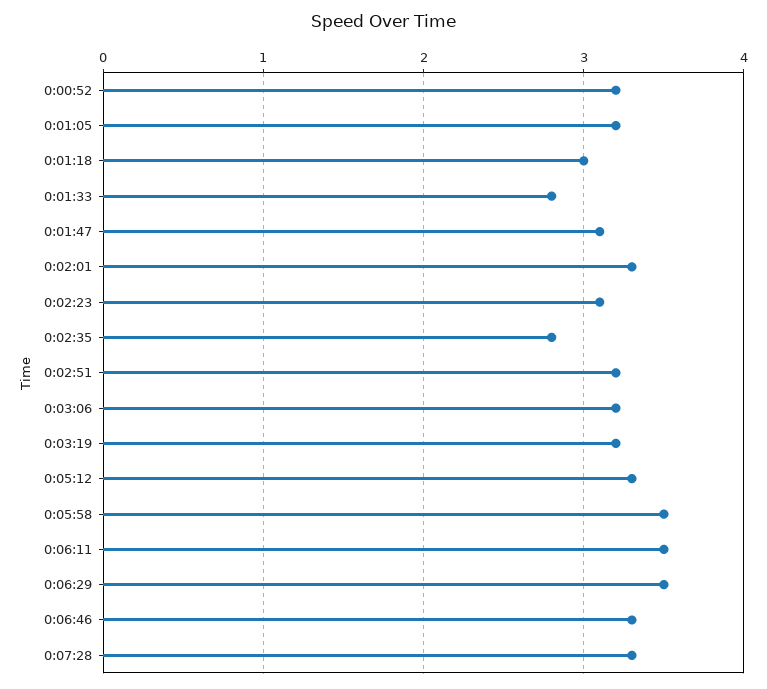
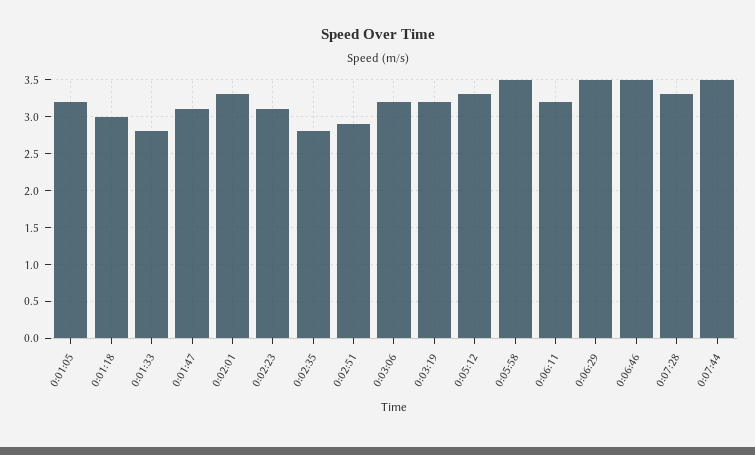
0:00:52: 3.2 -> none
0:02:51: 3.2 -> 2.9
0:06:11: 3.5 -> 3.2
0:06:46: 3.3 -> 3.5
0:07:44: none -> 3.5

